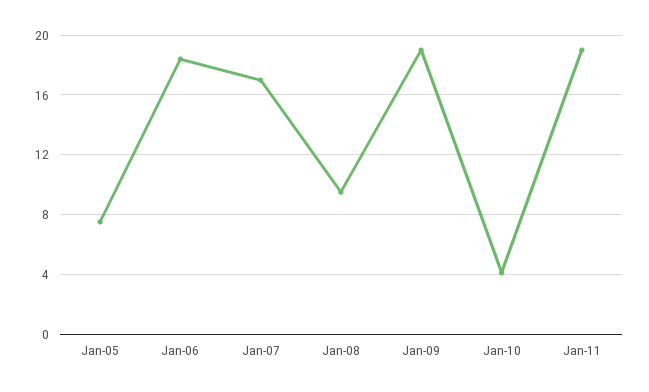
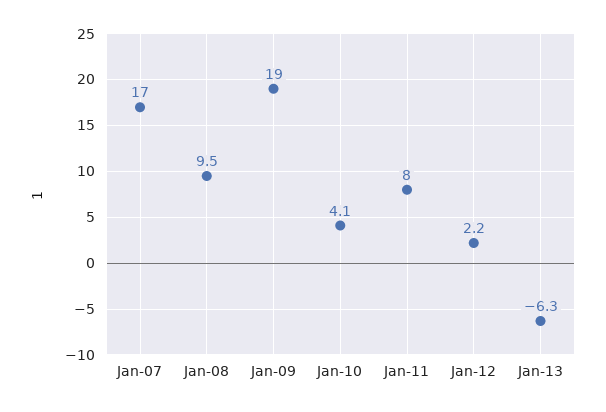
Jan-05: 7.5 -> none
Jan-06: 18.5 -> none
Jan-11: 19 -> 8
Jan-12: none -> 2.2
Jan-13: none -> -6.3

